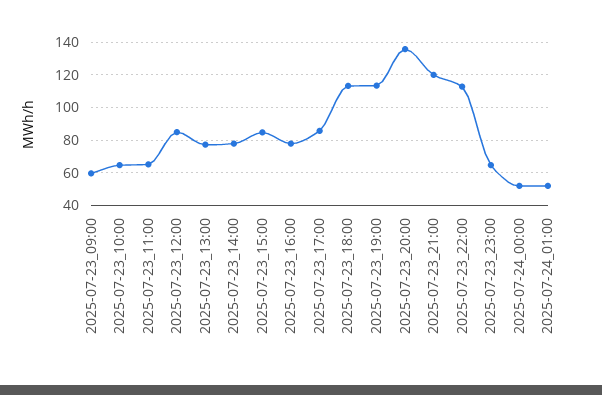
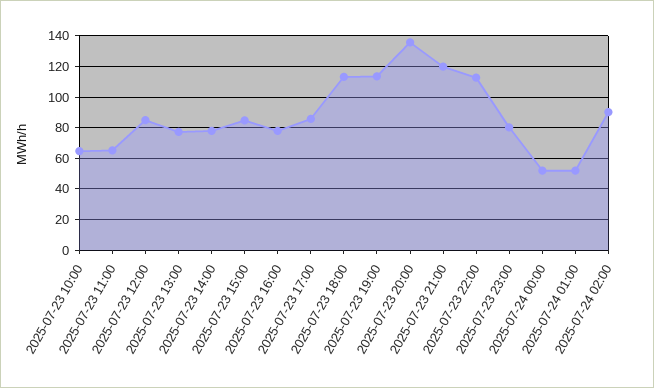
2025-07-23_09:00: 60 -> none
2025-07-23_23:00: 65 -> 80
2025-07-24 02:00: none -> 90

